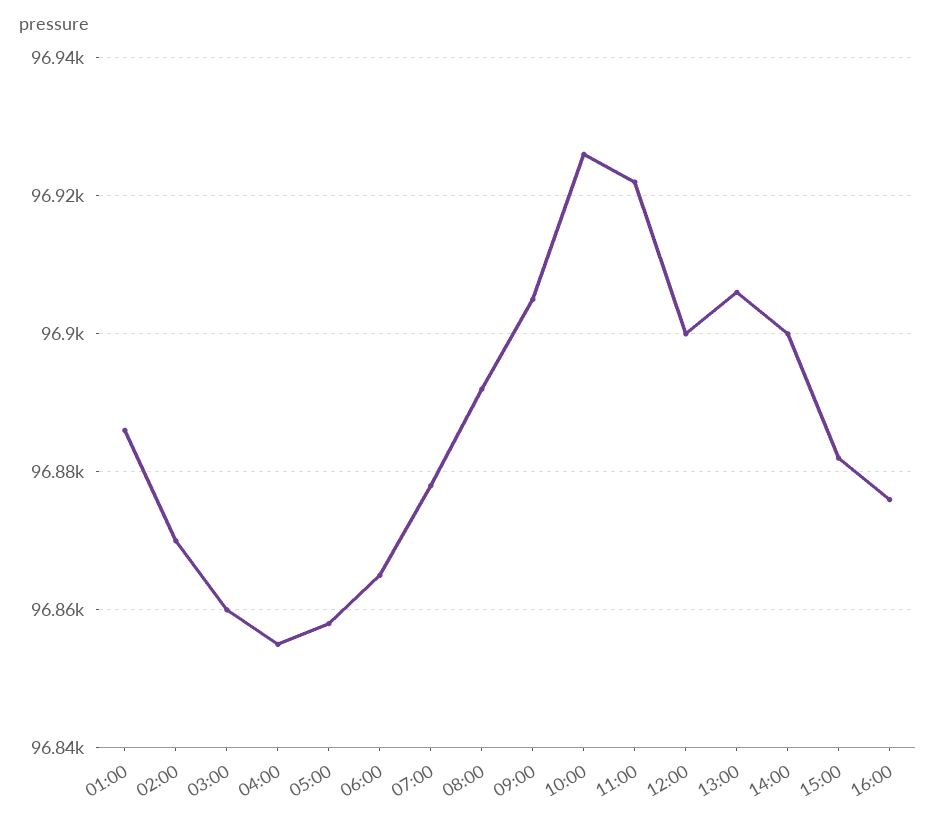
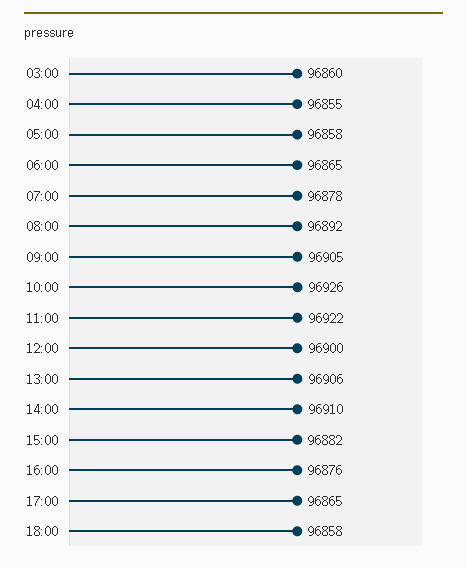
01:00: 96885 -> none
02:00: 96870 -> none
14:00: 96900 -> 96910
17:00: none -> 96865
18:00: none -> 96858

